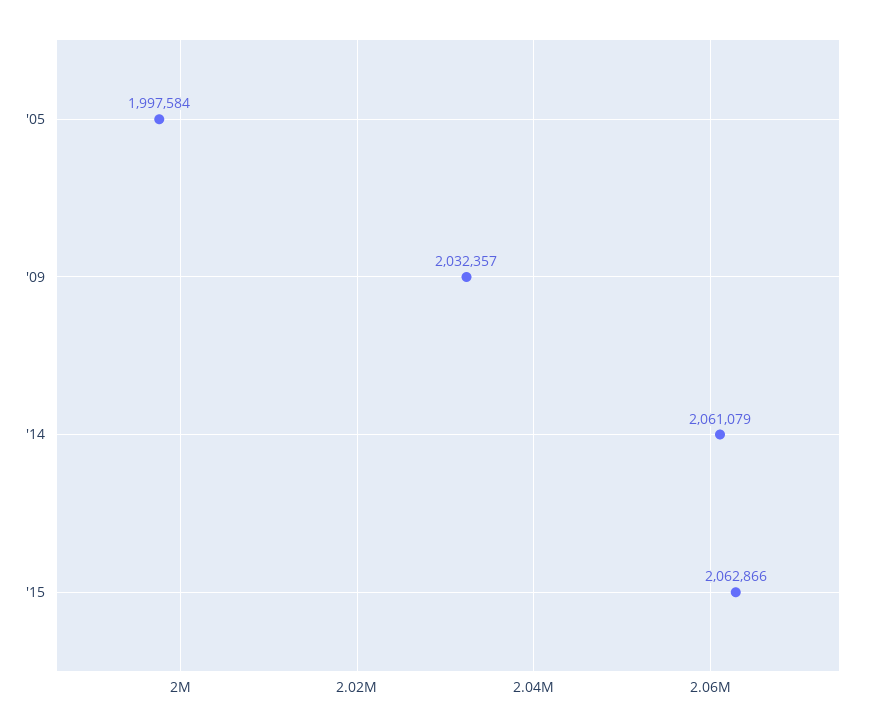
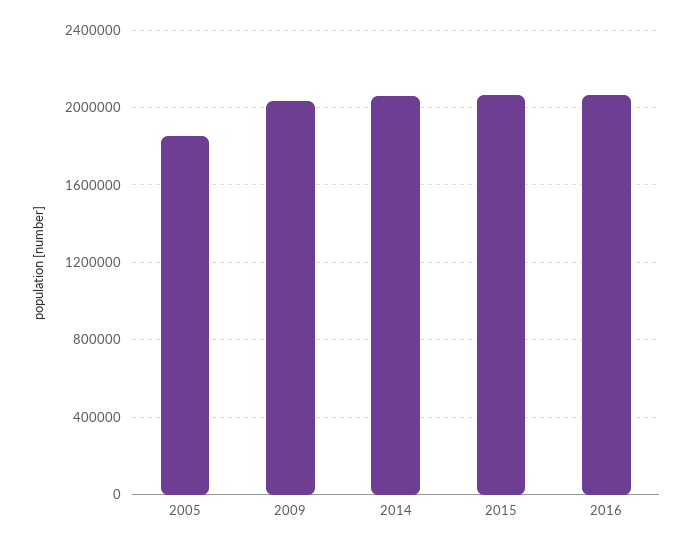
'05: 1997584 -> 1850000
2016: none -> 2050000

